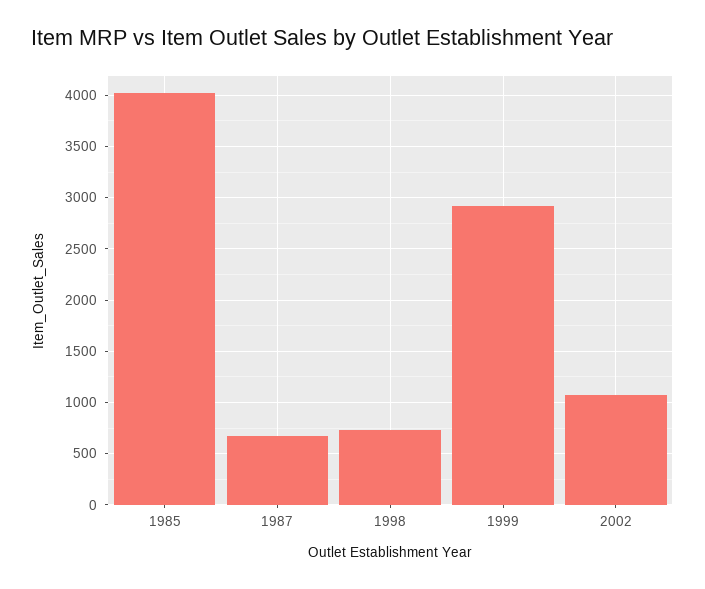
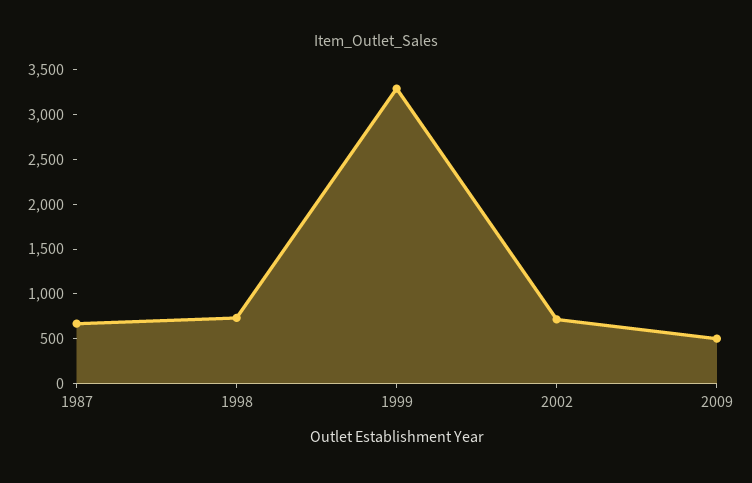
1985: 4000 -> none
1999: 2900 -> 3300
2002: 1100 -> 700
2009: none -> 500

